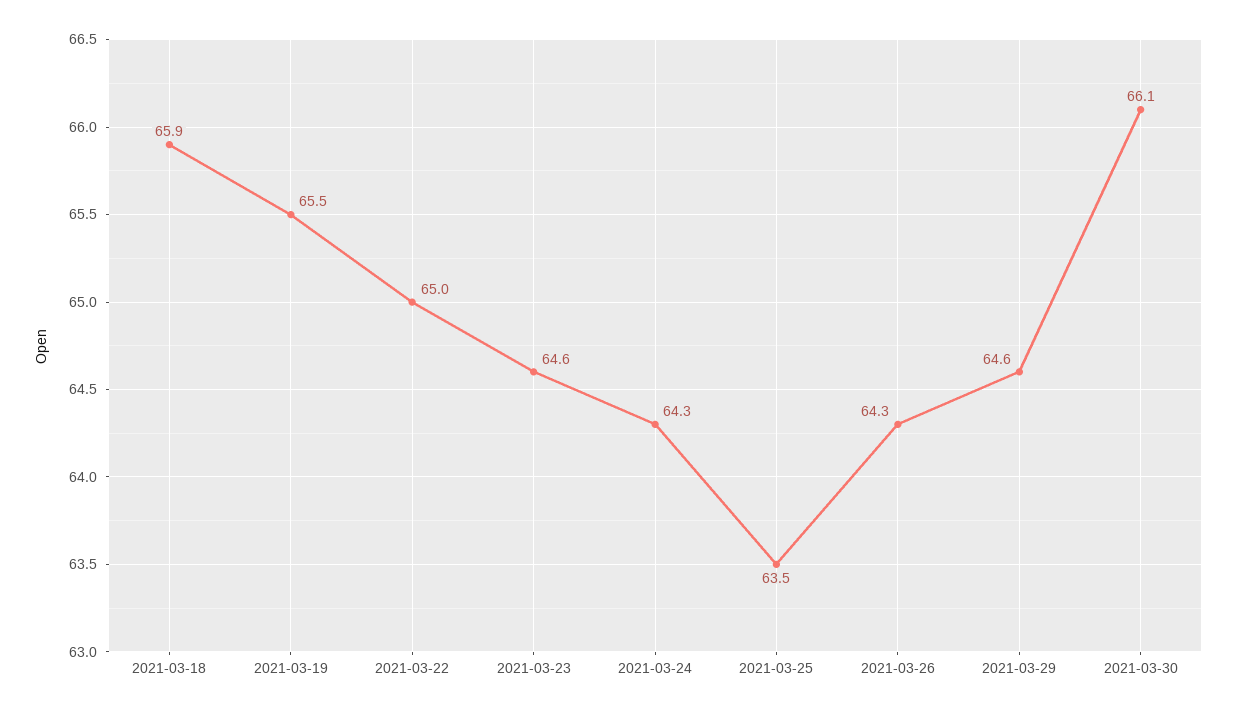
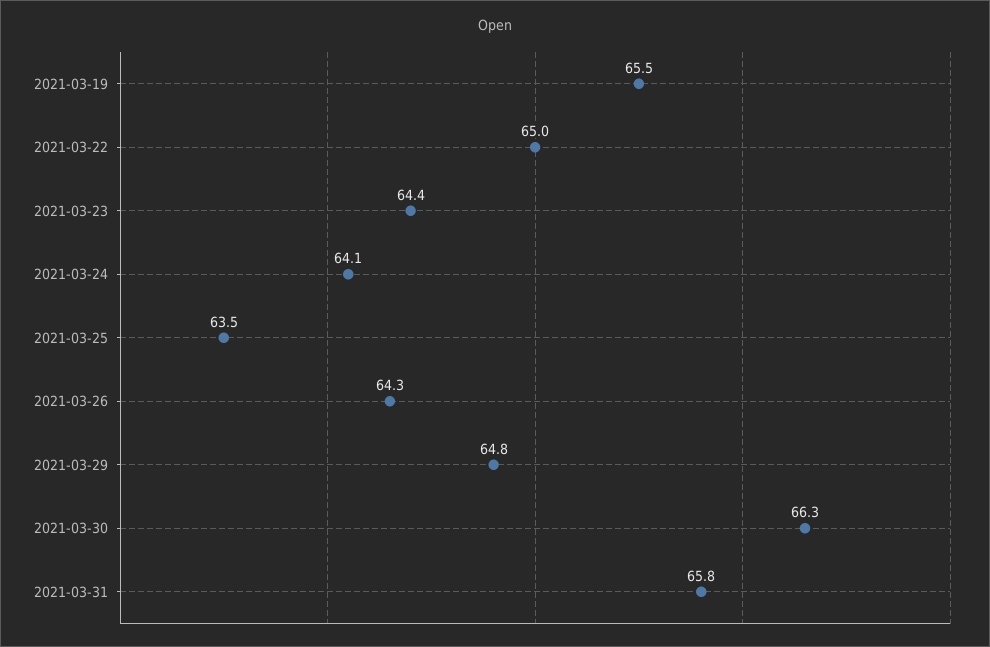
2021-03-18: 65.9 -> none
2021-03-23: 64.6 -> 64.4
2021-03-24: 64.3 -> 64.1
2021-03-29: 64.6 -> 64.8
2021-03-30: 66.1 -> 66.3
2021-03-31: none -> 65.8

